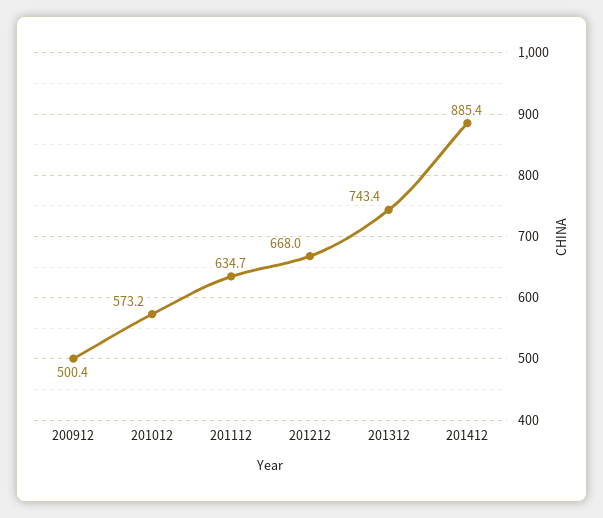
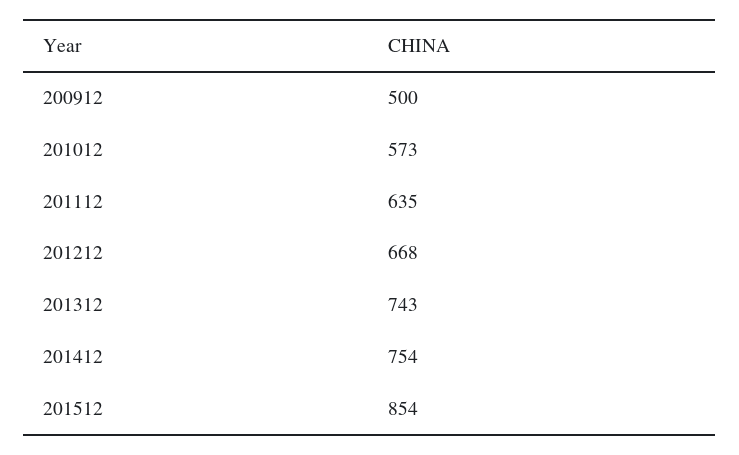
201412: 885.4 -> 754
201512: none -> 854

